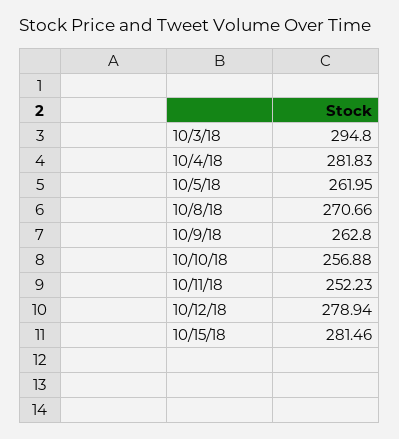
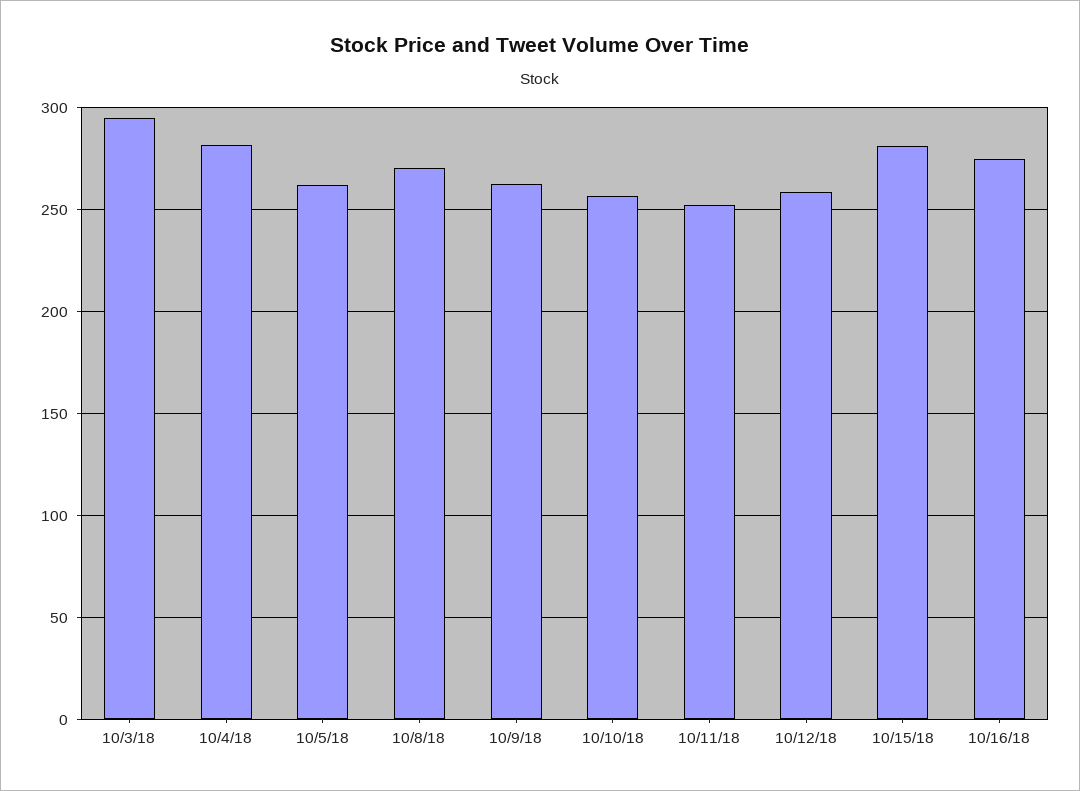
10/12/18: 278.94 -> 260
10/16/18: none -> 275

